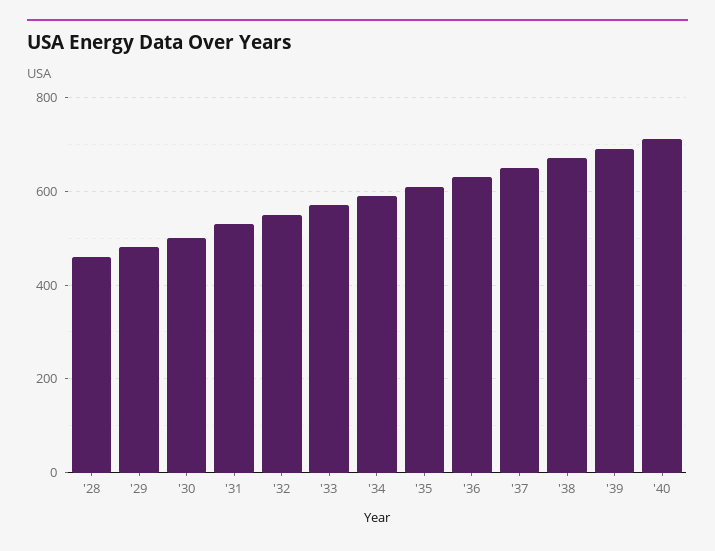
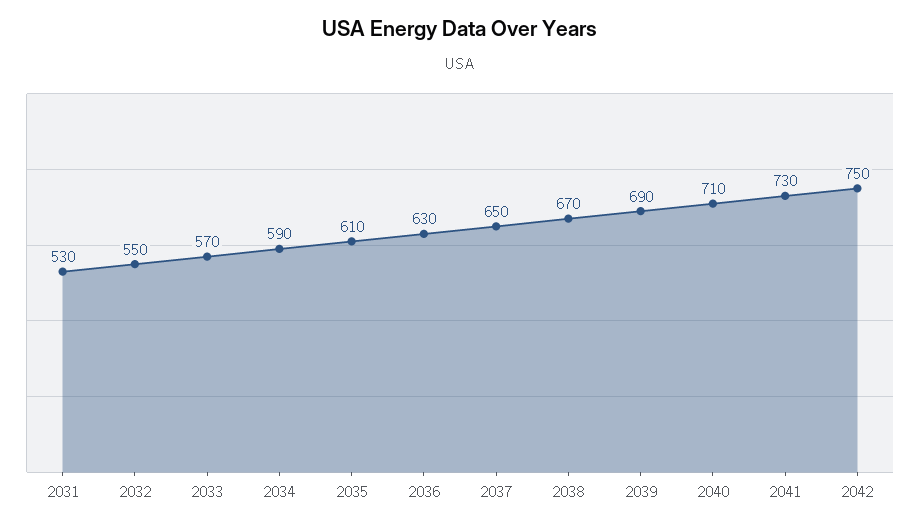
'28: 460 -> none
'29: 480 -> none
'30: 500 -> none
2041: none -> 730
2042: none -> 750

